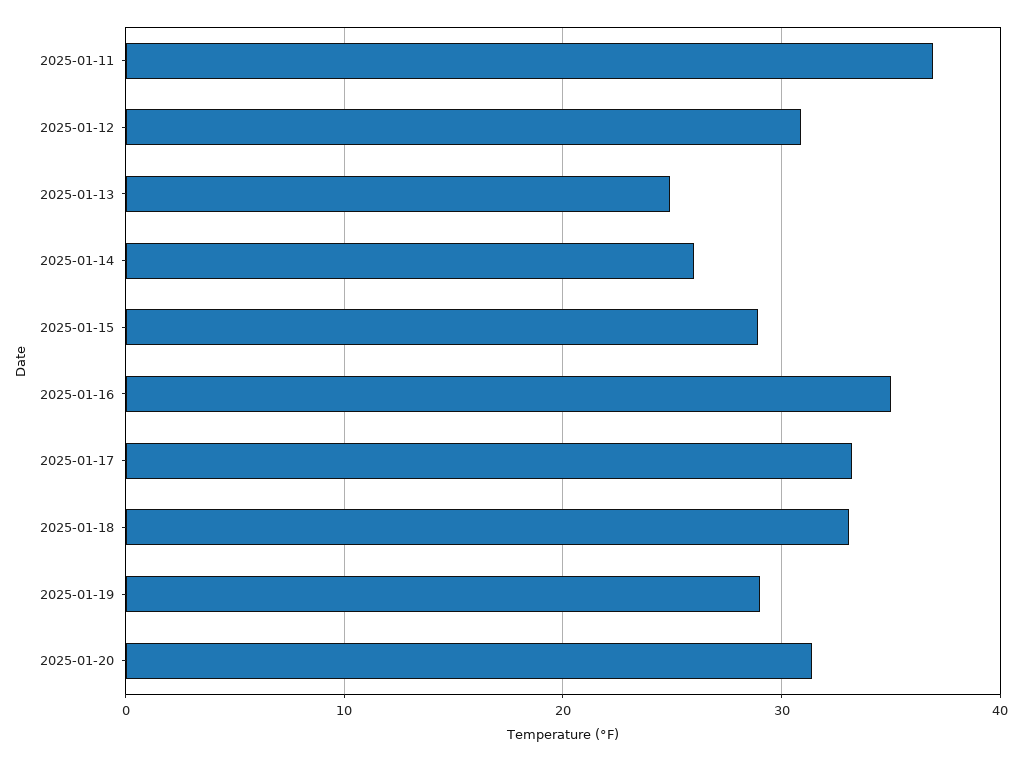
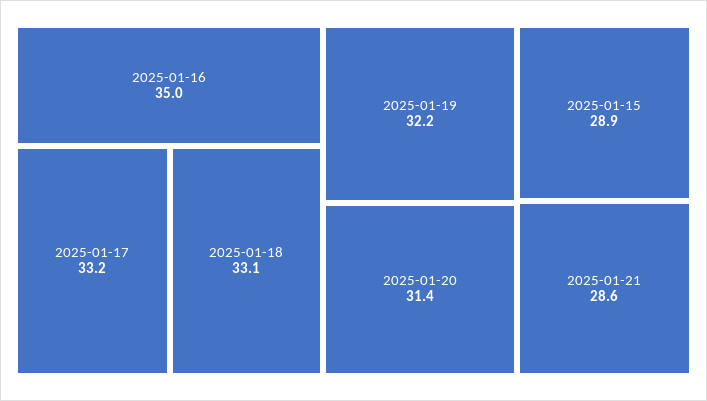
2025-01-11: 37 -> none
2025-01-12: 31 -> none
2025-01-13: 25 -> none
2025-01-14: 26 -> none
2025-01-19: 29 -> 32.2
2025-01-21: none -> 28.6

